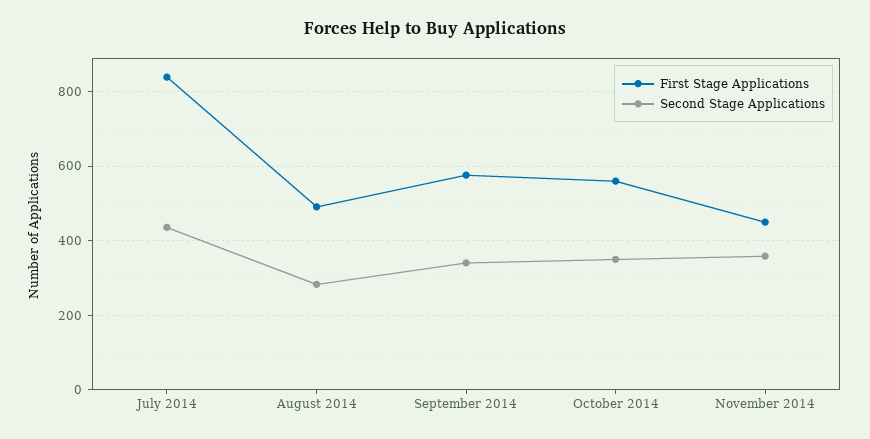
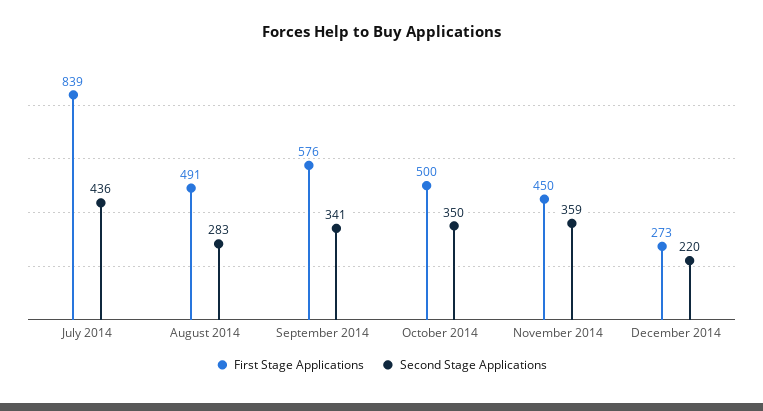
First Stage Applications, October 2014: 560 -> 500
First Stage Applications, December 2014: none -> 273
Second Stage Applications, December 2014: none -> 220

